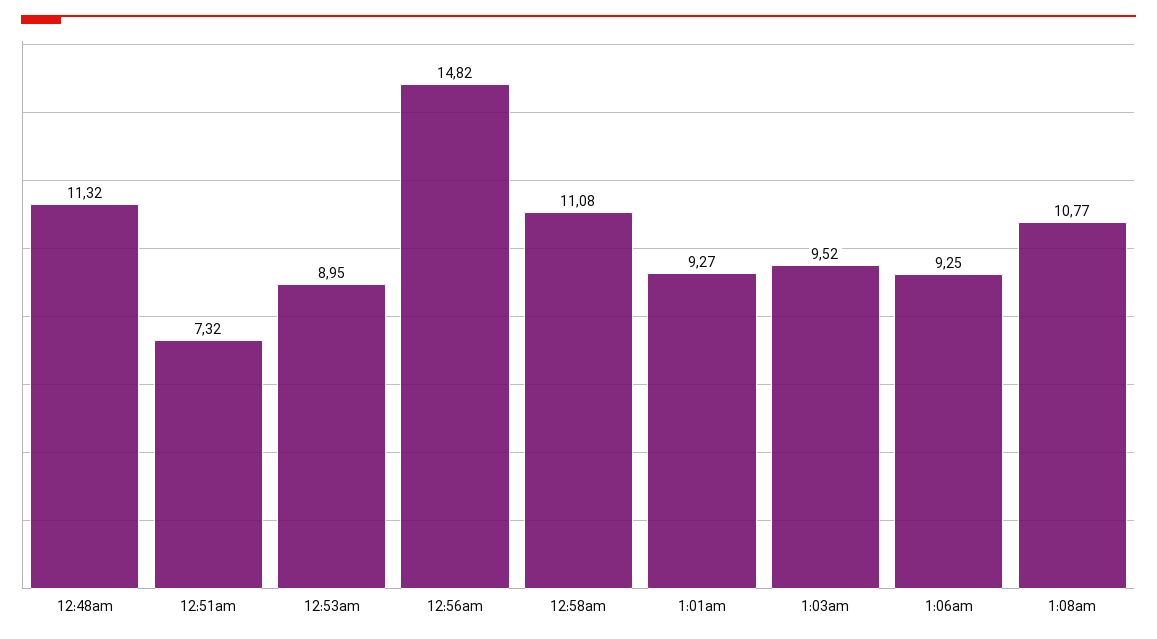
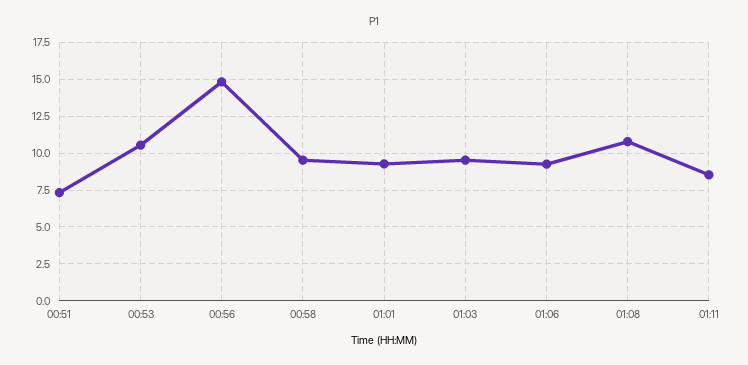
12:48am: 11.32 -> none
12:53am: 8.95 -> 10.5
12:58am: 11.08 -> 9.5
01:11: none -> 8.5

